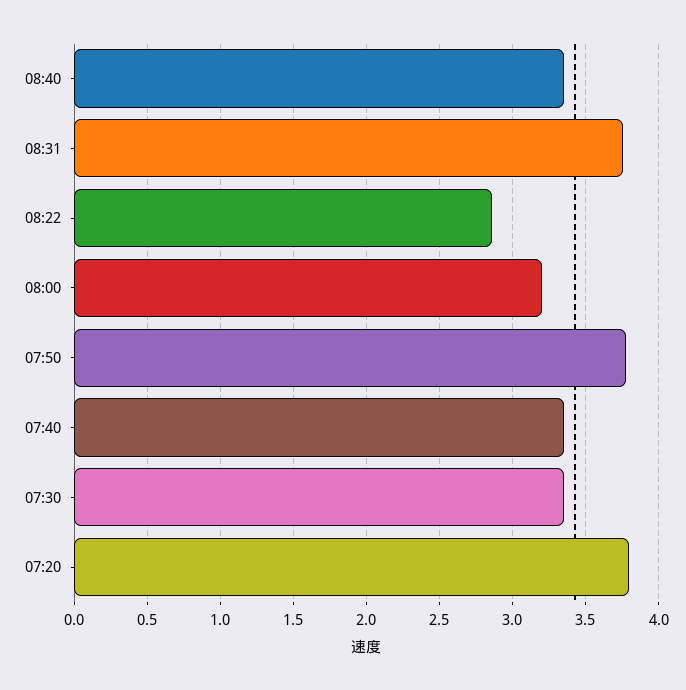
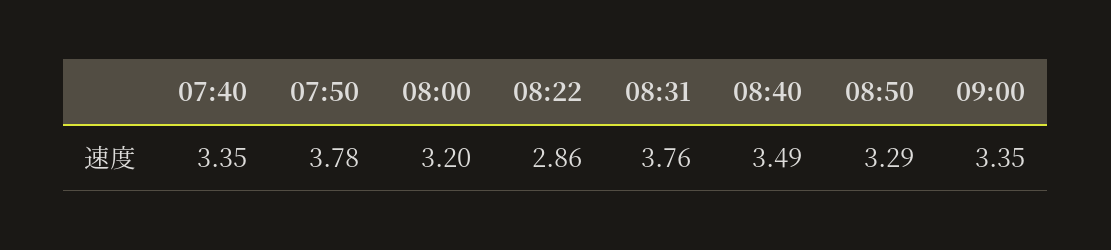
08:40: 3.35 -> 3.49
07:30: 3.35 -> none
07:20: 3.8 -> none
08:50: none -> 3.29
09:00: none -> 3.35

